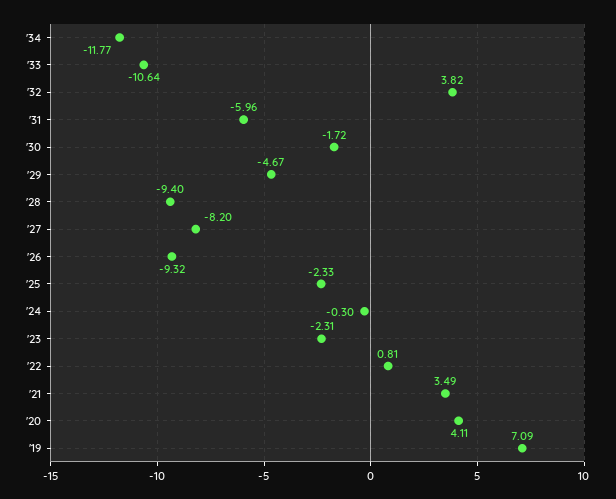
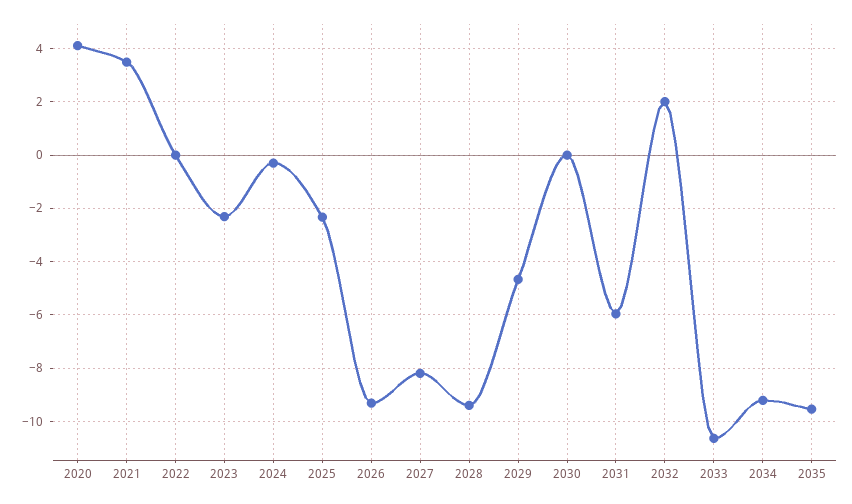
'34: -11.77 -> -9.25
'32: 3.82 -> 2
'30: -1.72 -> 0
'22: 0.81 -> 0
'19: 7.09 -> none
2035: none -> -9.5

